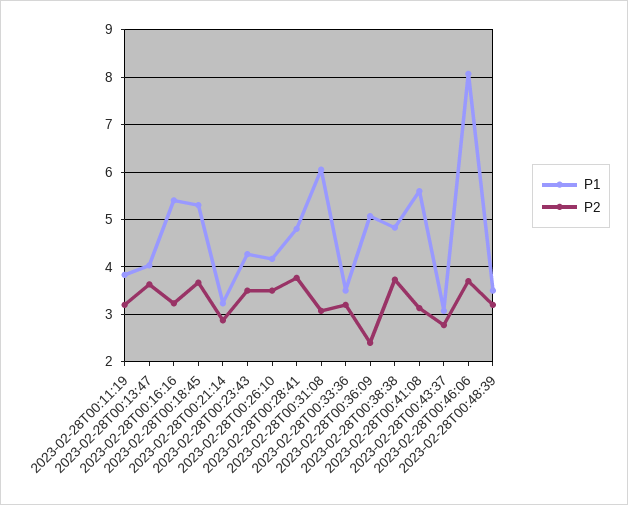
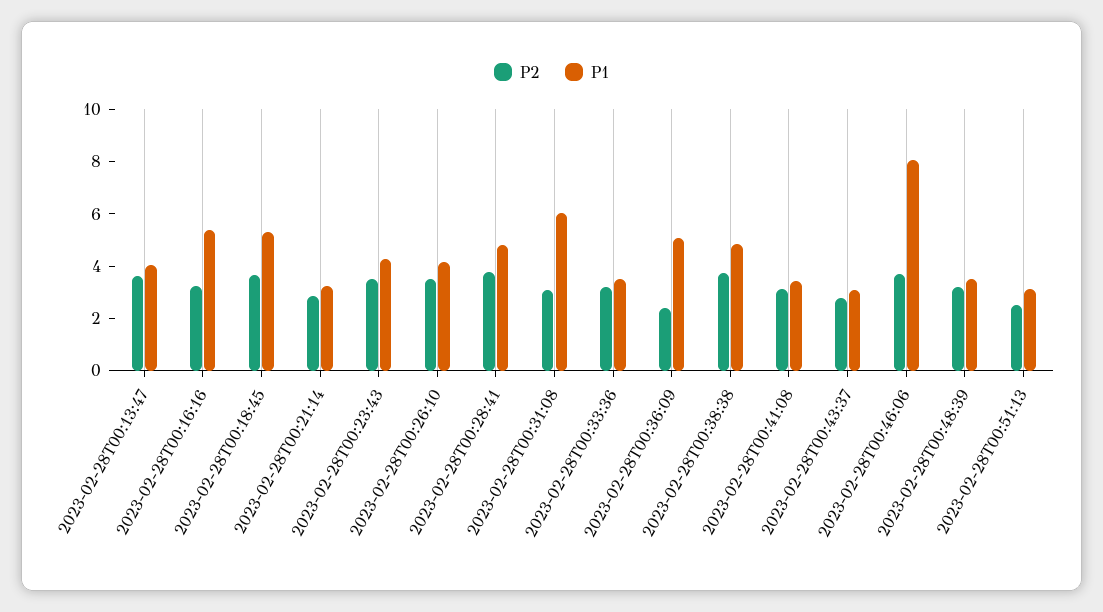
P1, 2023-02-28T00:11:19: 3.8 -> none
P2, 2023-02-28T00:11:19: 3.2 -> none
P1, 2023-02-28T00:41:08: 5.6 -> 3.5
P2, 2023-02-28T00:51:13: none -> 2.5
P1, 2023-02-28T00:51:13: none -> 3

